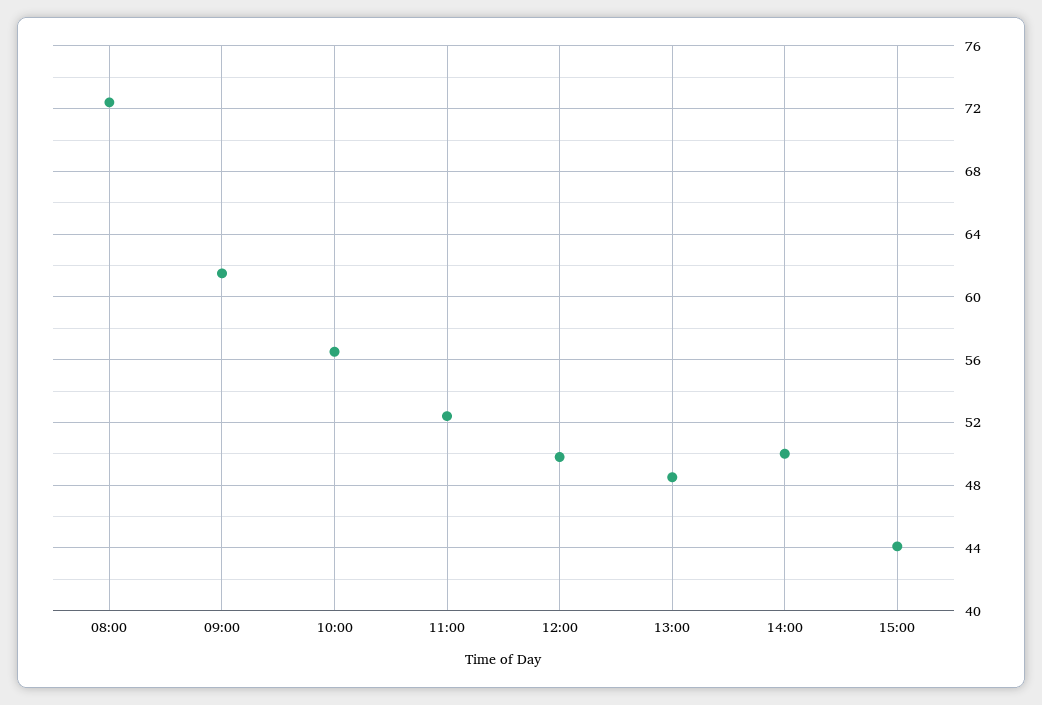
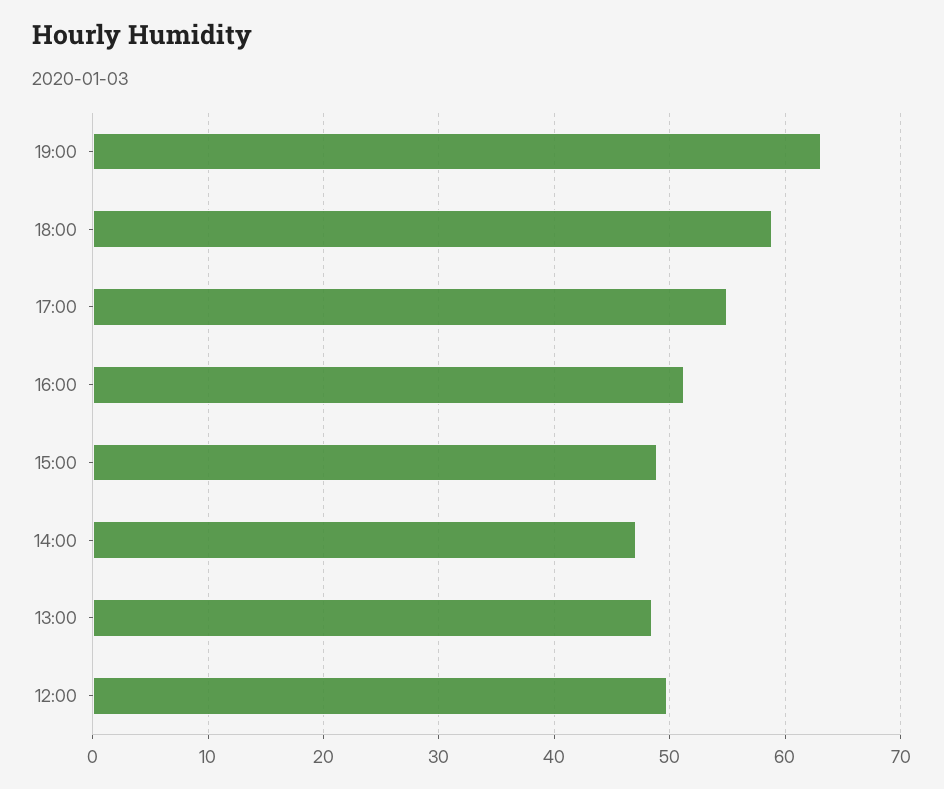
08:00: 72.5 -> none
09:00: 61.5 -> none
10:00: 56.5 -> none
11:00: 52.5 -> none
14:00: 50 -> 47
15:00: 44 -> 49
19:00: none -> 63
18:00: none -> 59
17:00: none -> 55
16:00: none -> 51

